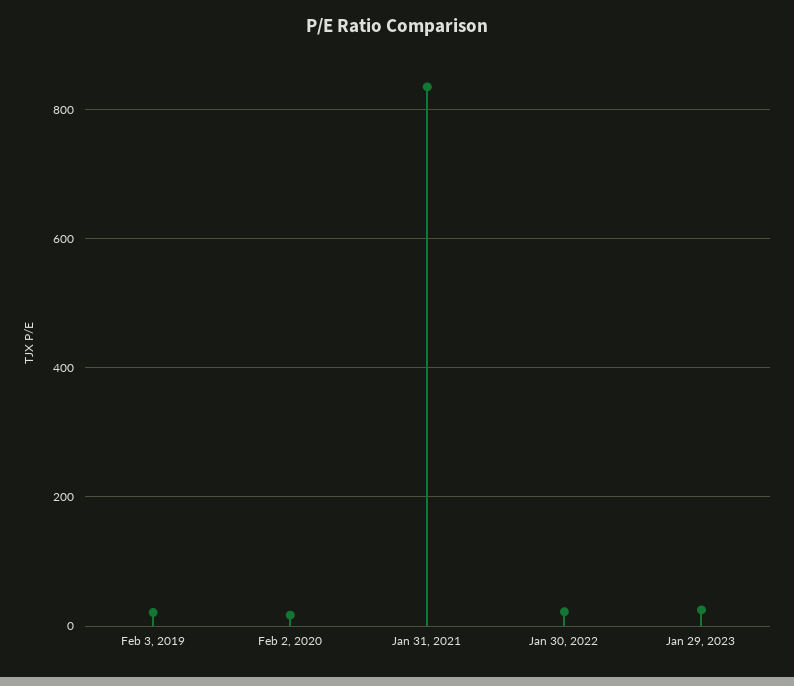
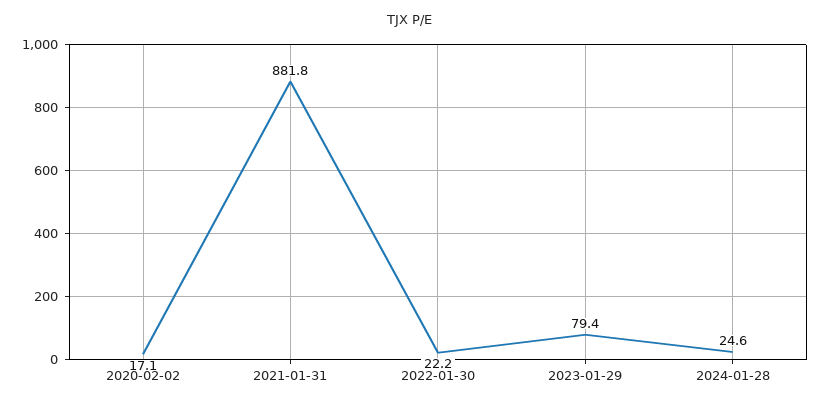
Feb 3, 2019: 20 -> none
Jan 31, 2021: 840 -> 881.8
Jan 29, 2023: 20 -> 79.4
2024-01-28: none -> 24.6

